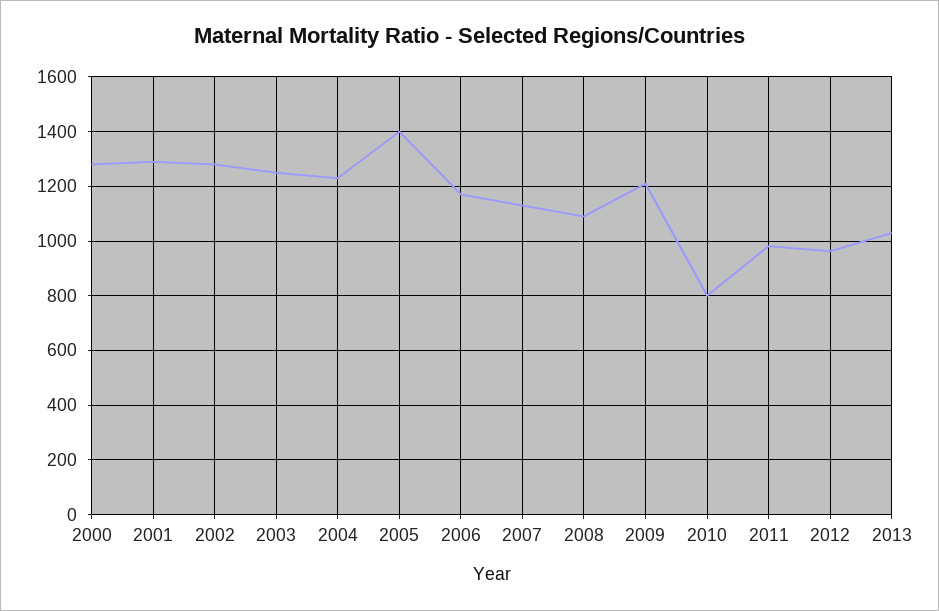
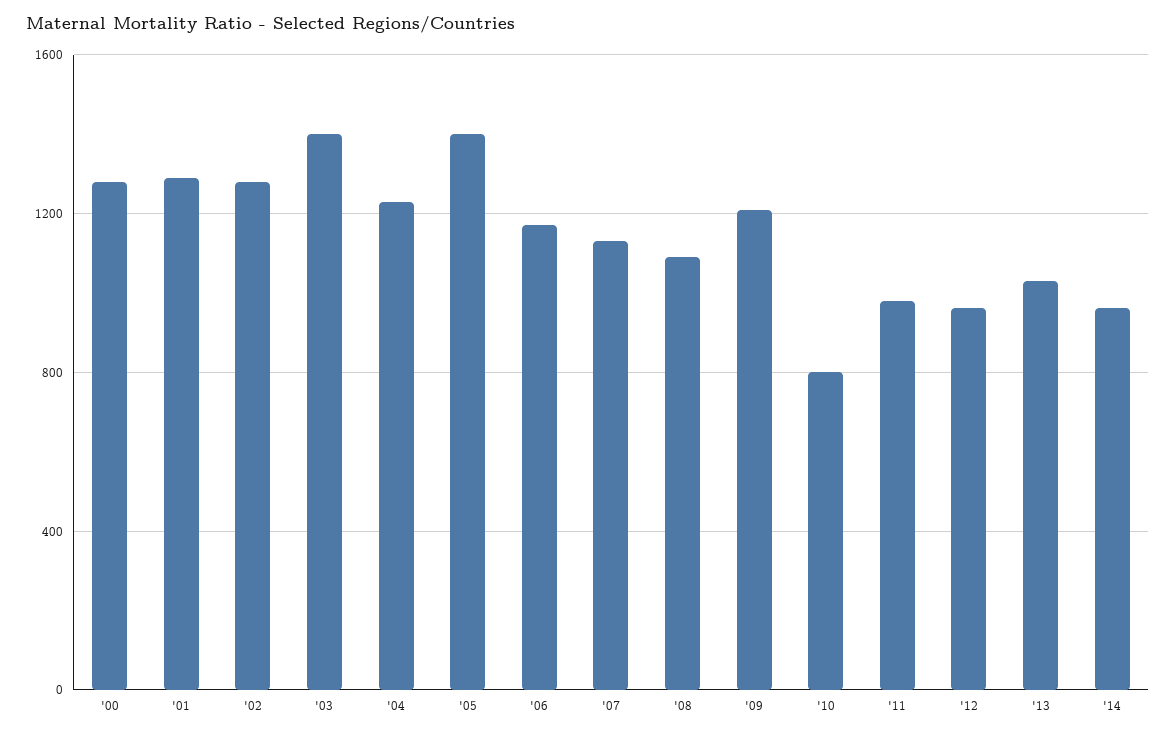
2003: 1250 -> 1400
'14: none -> 950

